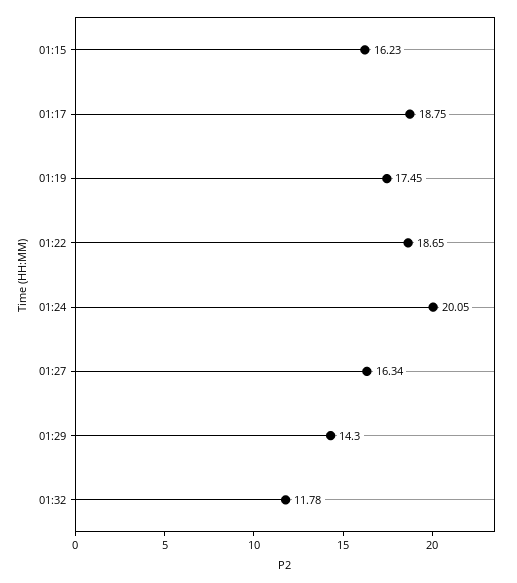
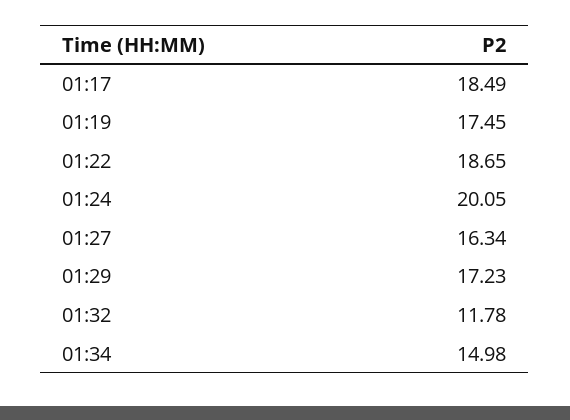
01:15: 16.23 -> none
01:17: 18.75 -> 18.49
01:29: 14.3 -> 17.23
01:34: none -> 14.98

